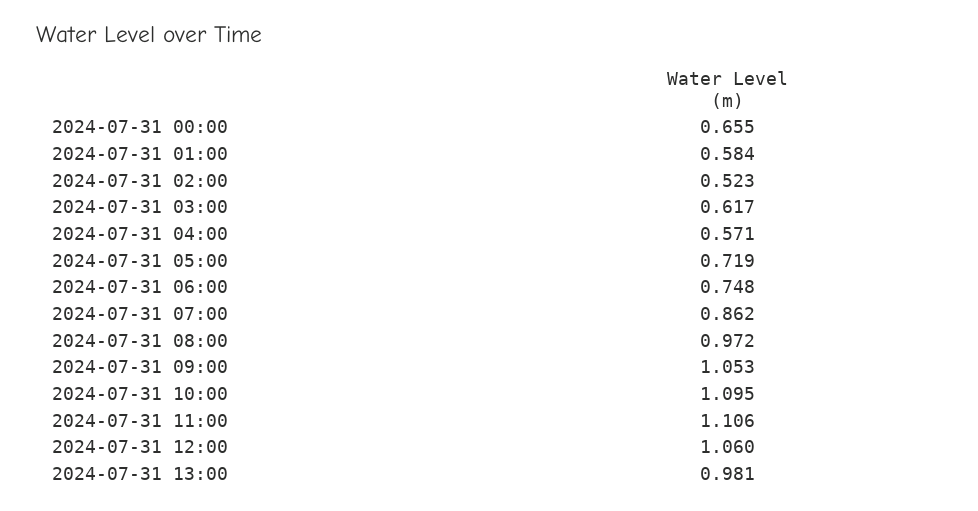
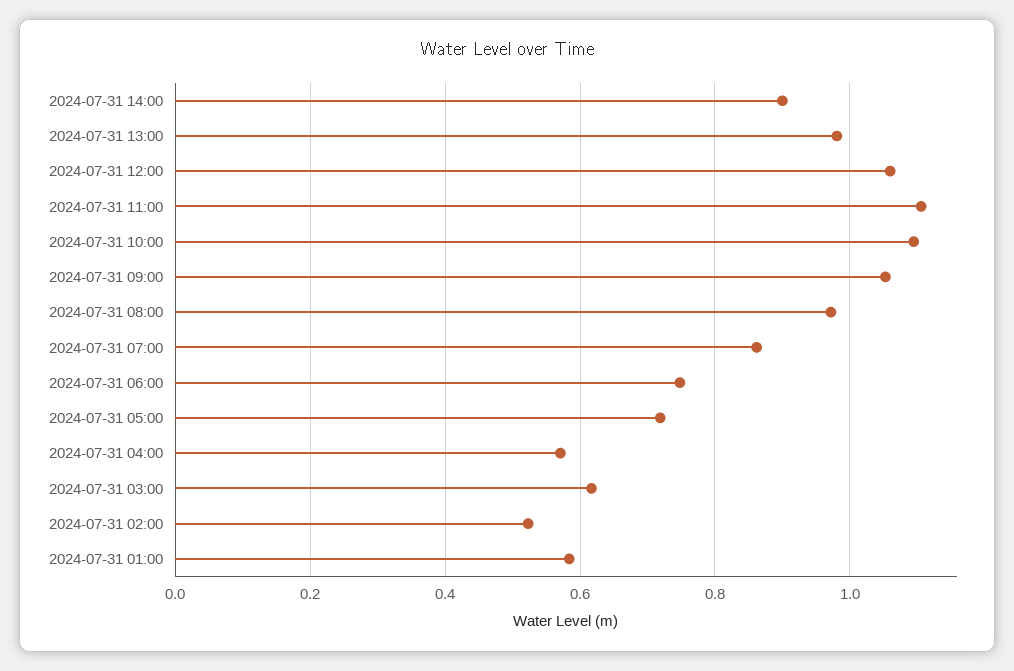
2024-07-31 00:00: 0.655 -> none
2024-07-31 14:00: none -> 0.9

